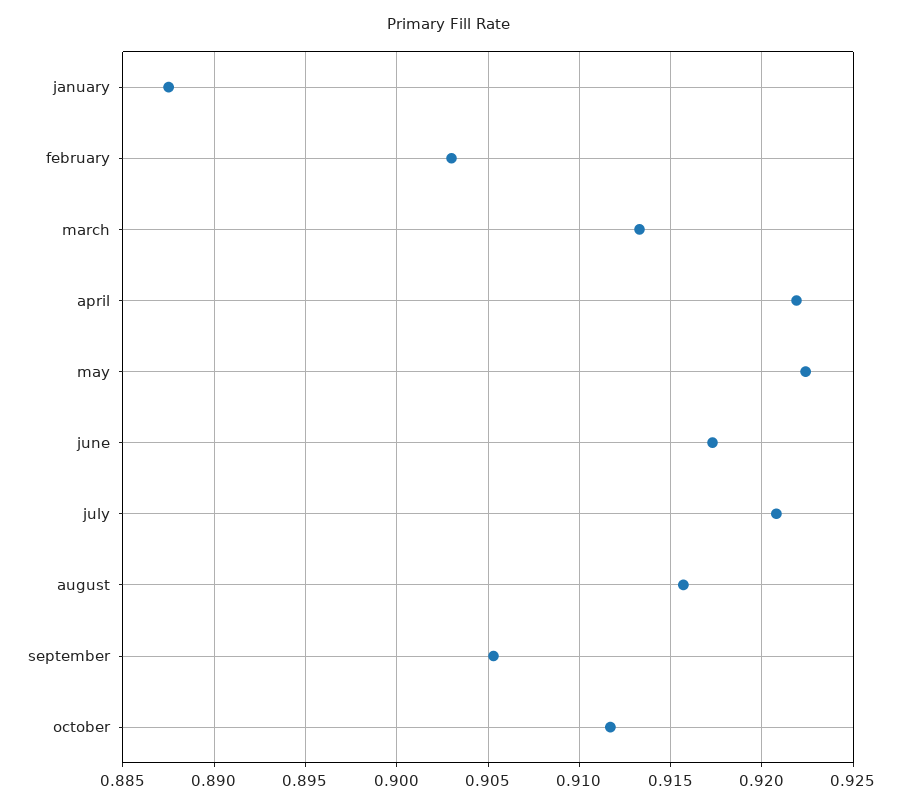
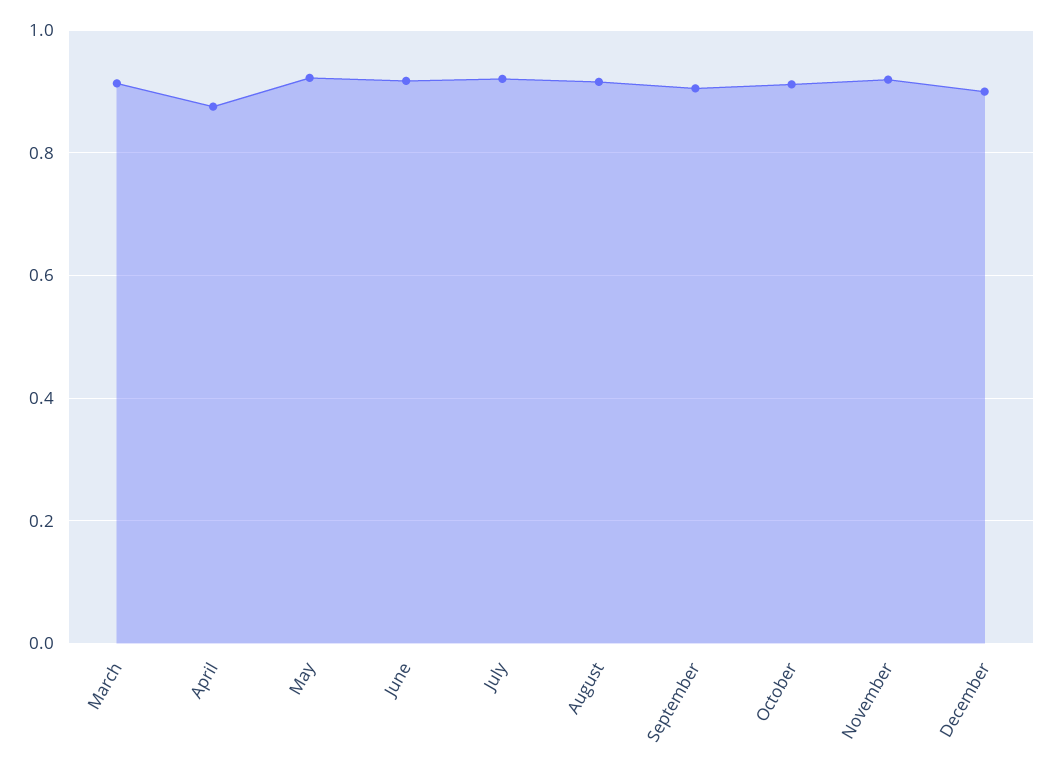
january: 0.8875 -> none
february: 0.903 -> none
april: 0.922 -> 0.88
November: none -> 0.92
December: none -> 0.9

